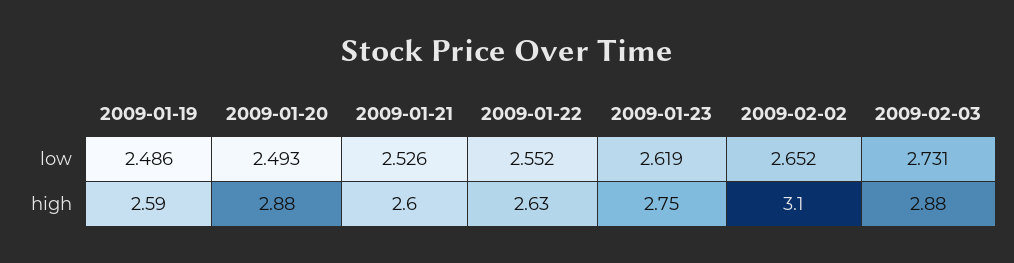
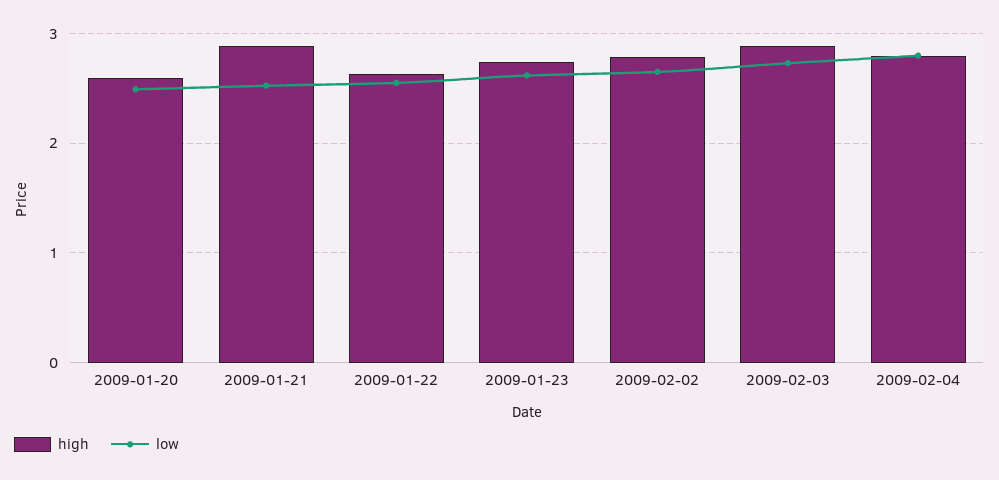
low, 2009-01-19: 2.486 -> none
high, 2009-01-19: 2.59 -> none
high, 2009-01-20: 2.88 -> 2.6
high, 2009-01-21: 2.6 -> 2.9
high, 2009-02-02: 3.1 -> 2.8
high, 2009-02-04: none -> 2.8
low, 2009-02-04: none -> 2.8

